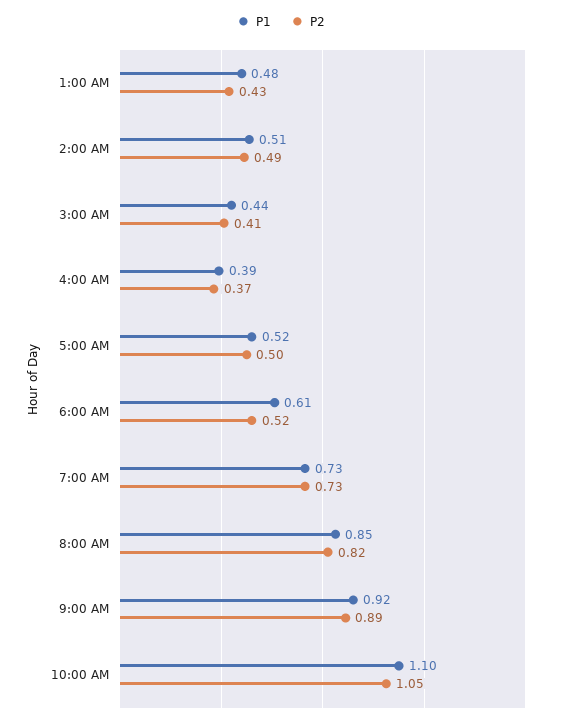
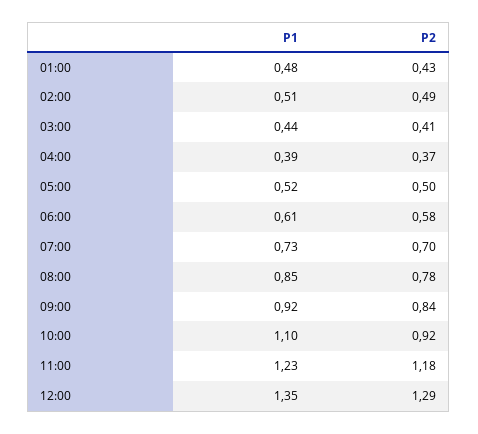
P2, 6:00 AM: 0.52 -> 0.58
P2, 7:00 AM: 0.73 -> 0.7
P2, 8:00 AM: 0.82 -> 0.78
P2, 9:00 AM: 0.89 -> 0.84
P2, 10:00 AM: 1.05 -> 0.92
P1, 11:00: none -> 1.23
P2, 11:00: none -> 1.18
P1, 12:00: none -> 1.35
P2, 12:00: none -> 1.29

